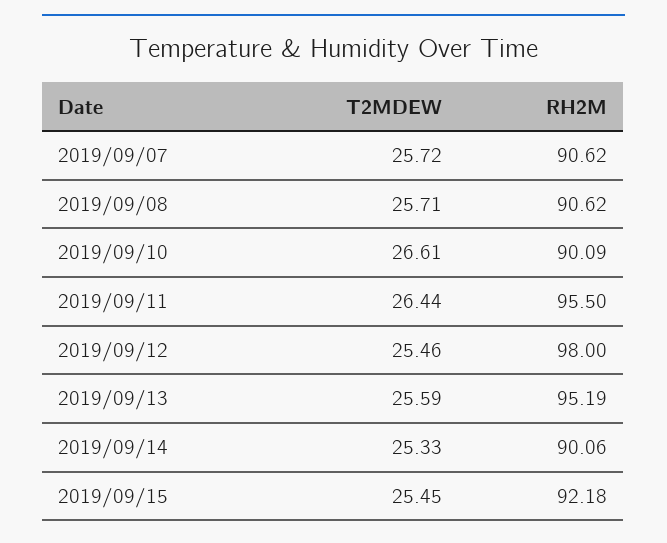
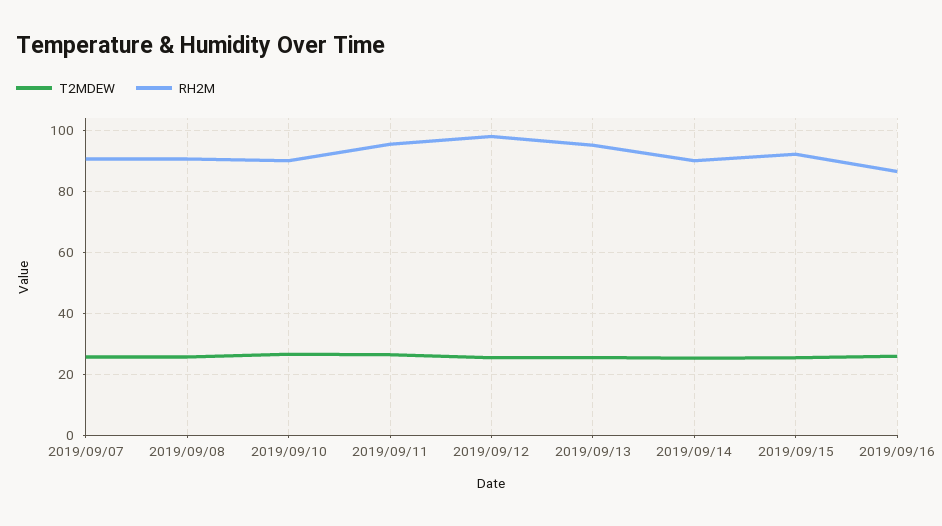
T2MDEW, 2019/09/16: none -> 26
RH2M, 2019/09/16: none -> 86

